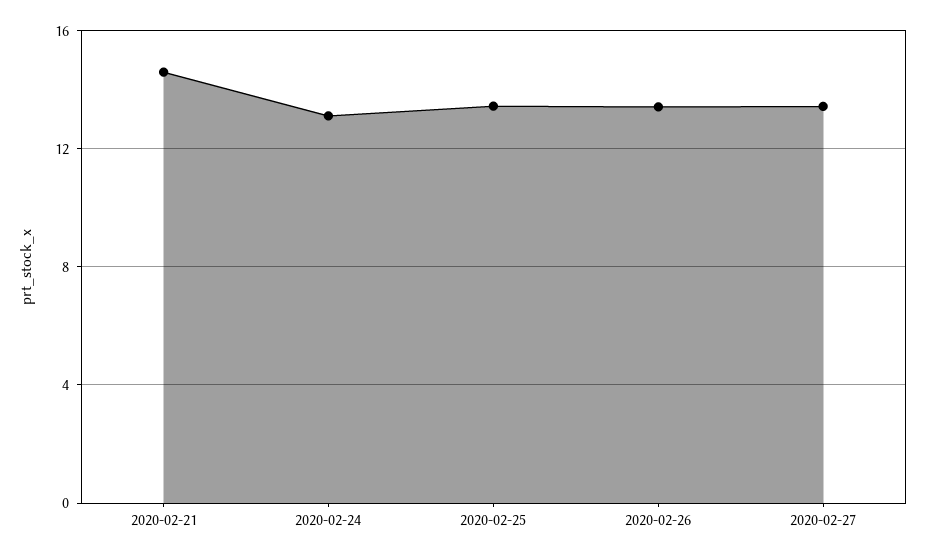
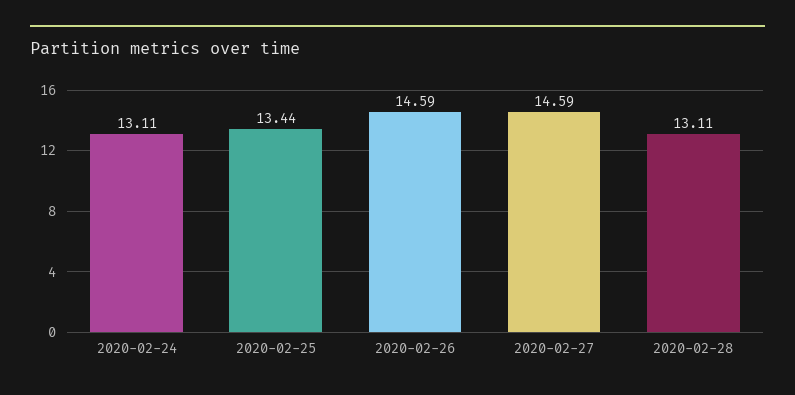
2020-02-21: 14.5 -> none
2020-02-26: 13.5 -> 14.59
2020-02-27: 13.5 -> 14.59
2020-02-28: none -> 13.11

